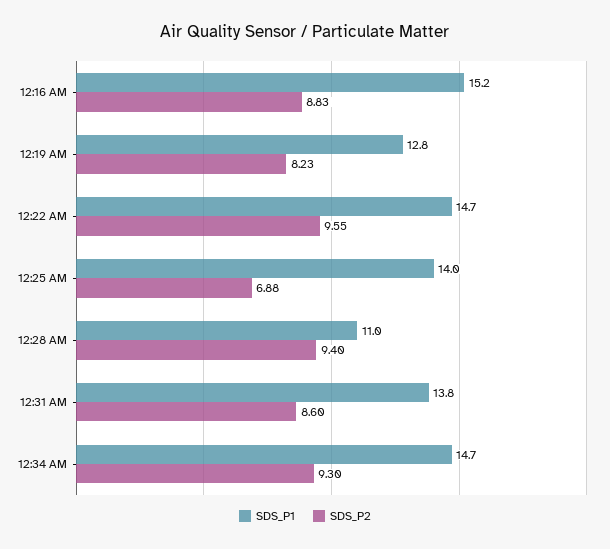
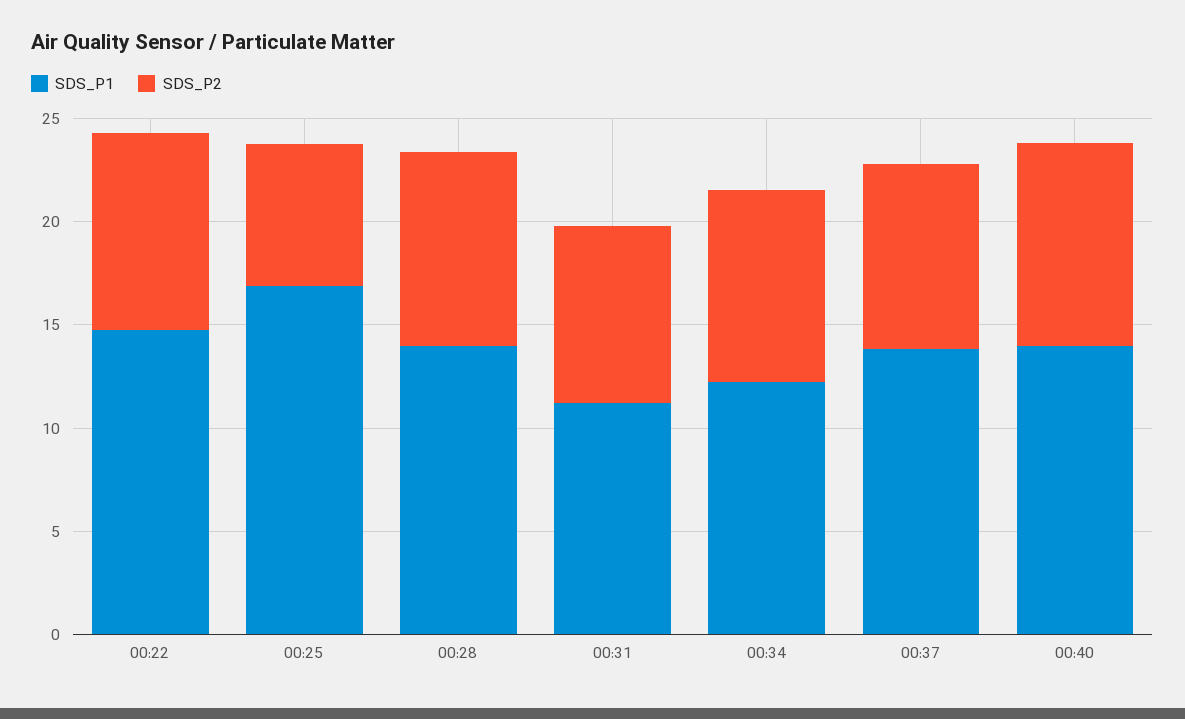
SDS_P1, 12:16 AM: 15.2 -> none
SDS_P2, 12:16 AM: 8.83 -> none
SDS_P1, 12:19 AM: 12.8 -> none
SDS_P2, 12:19 AM: 8.23 -> none
SDS_P1, 12:25 AM: 14 -> 17
SDS_P1, 12:28 AM: 11 -> 14
SDS_P1, 12:31 AM: 13.8 -> 11
SDS_P1, 12:34 AM: 14.7 -> 12
SDS_P1, 00:37: none -> 14
SDS_P2, 00:37: none -> 9
SDS_P1, 00:40: none -> 14
SDS_P2, 00:40: none -> 10

